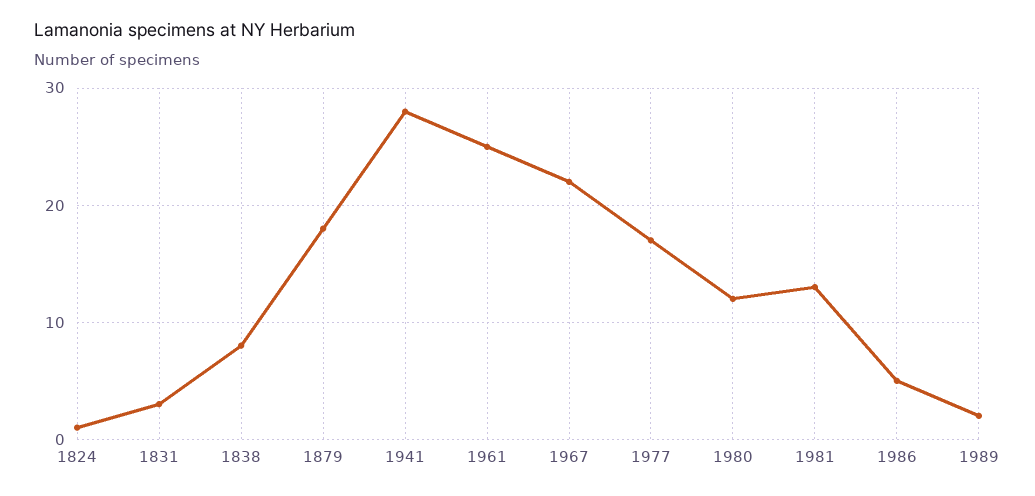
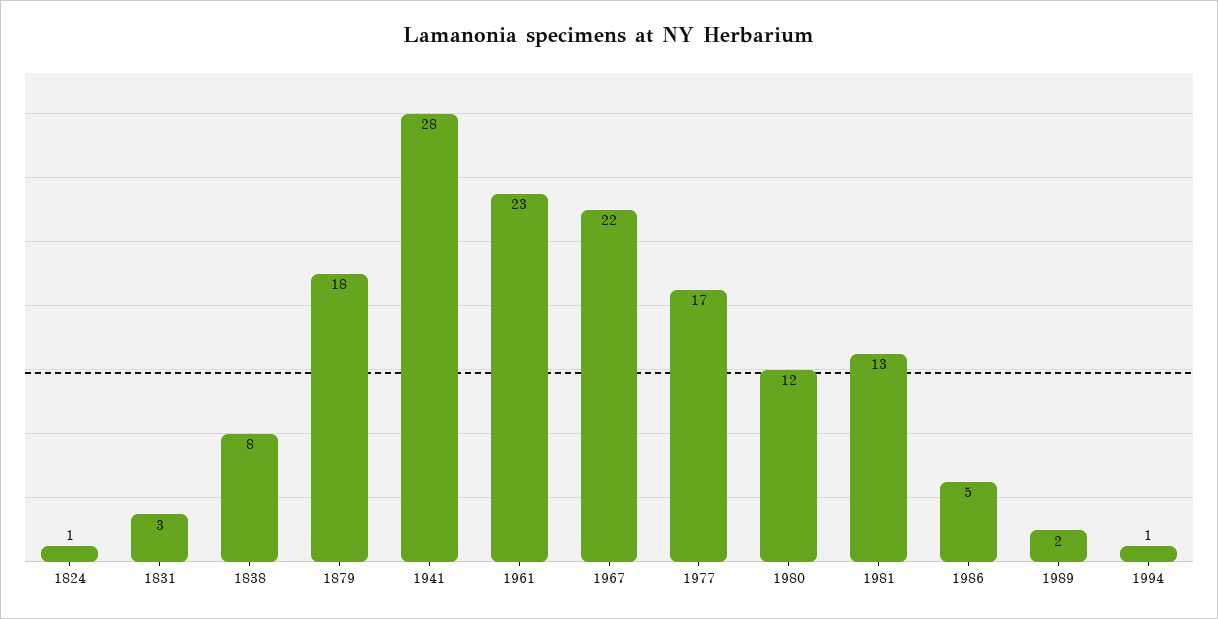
1961: 25 -> 23
1994: none -> 1

